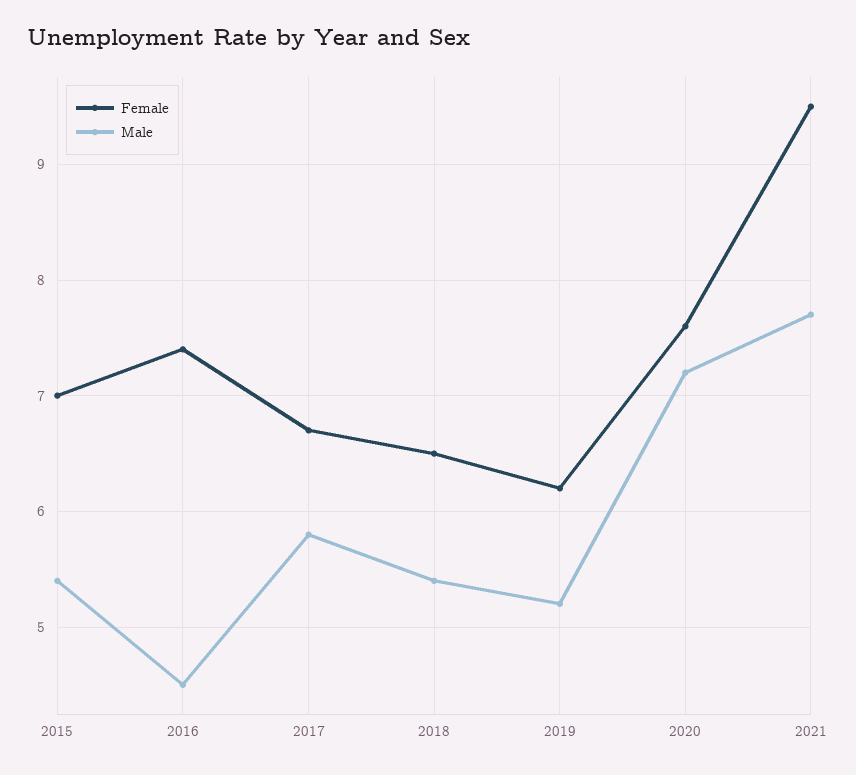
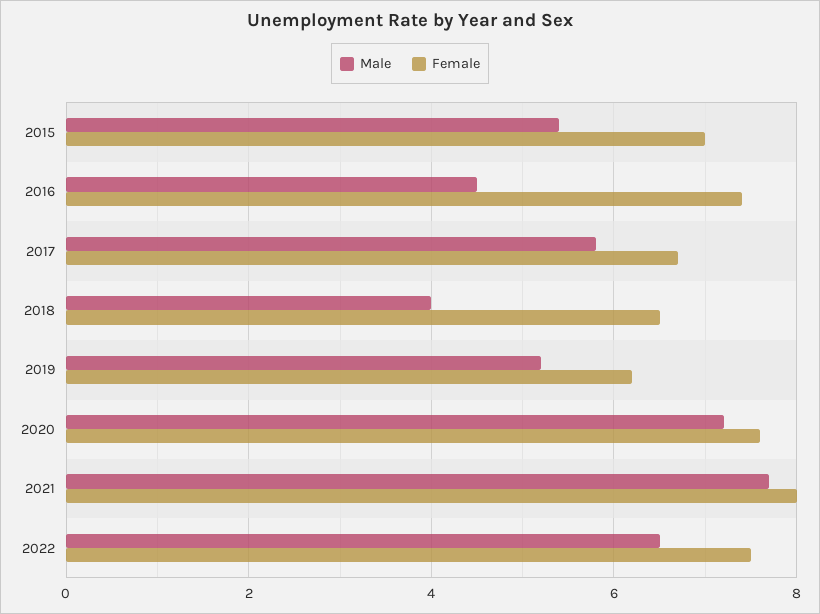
Male, 2018: 5.4 -> 4
Female, 2021: 9.5 -> 8
Male, 2022: none -> 6.5
Female, 2022: none -> 7.5

